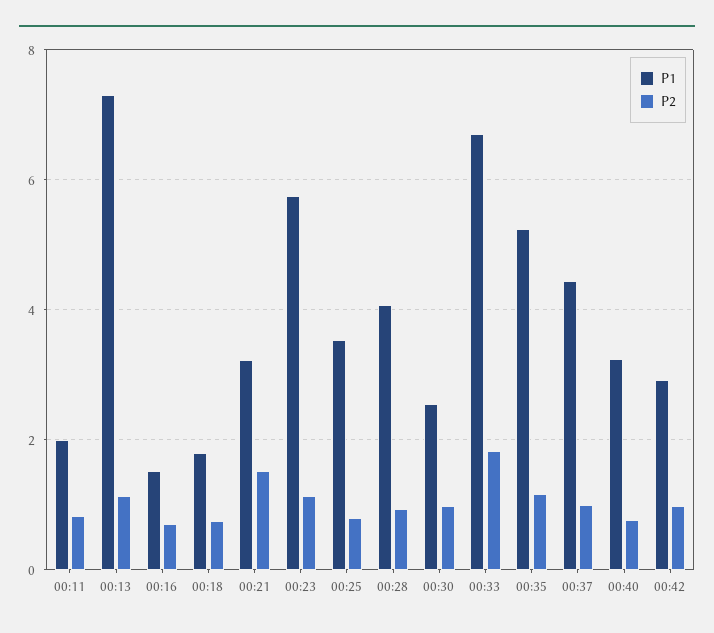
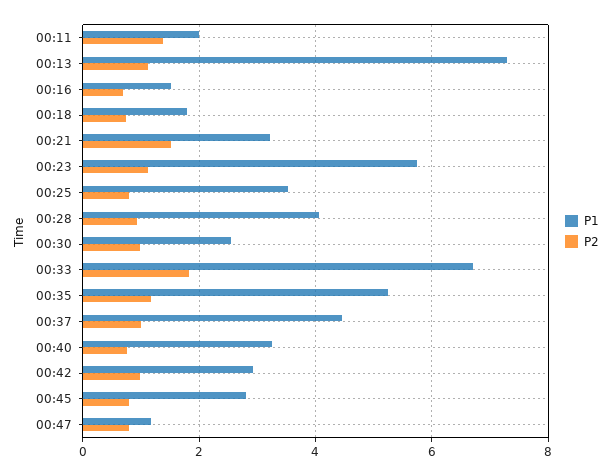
P2, 00:11: 0.8 -> 1.4
P1, 00:45: none -> 2.8
P2, 00:45: none -> 0.8
P1, 00:47: none -> 1.2
P2, 00:47: none -> 0.8

